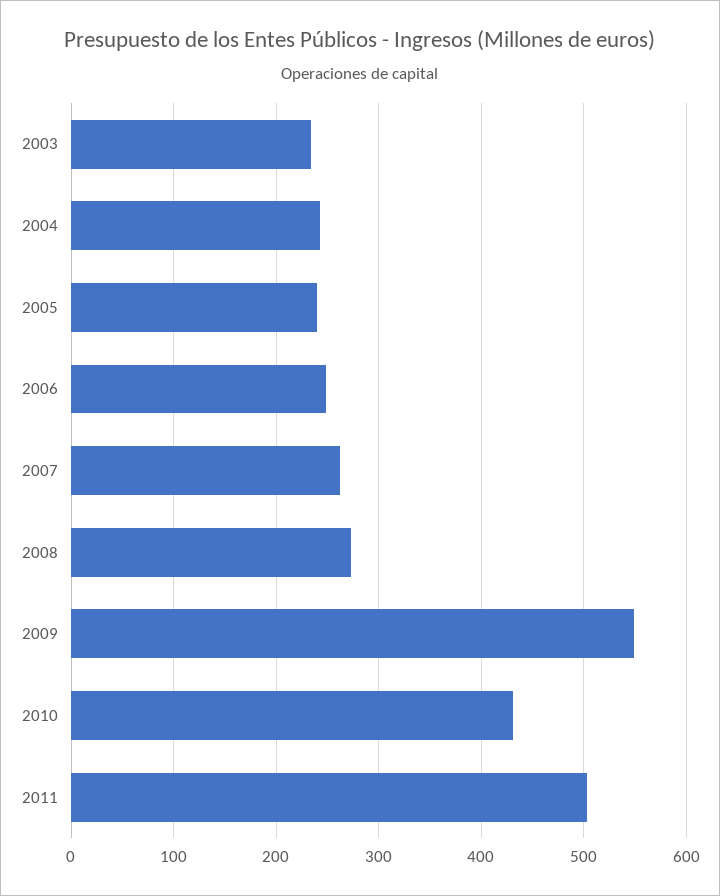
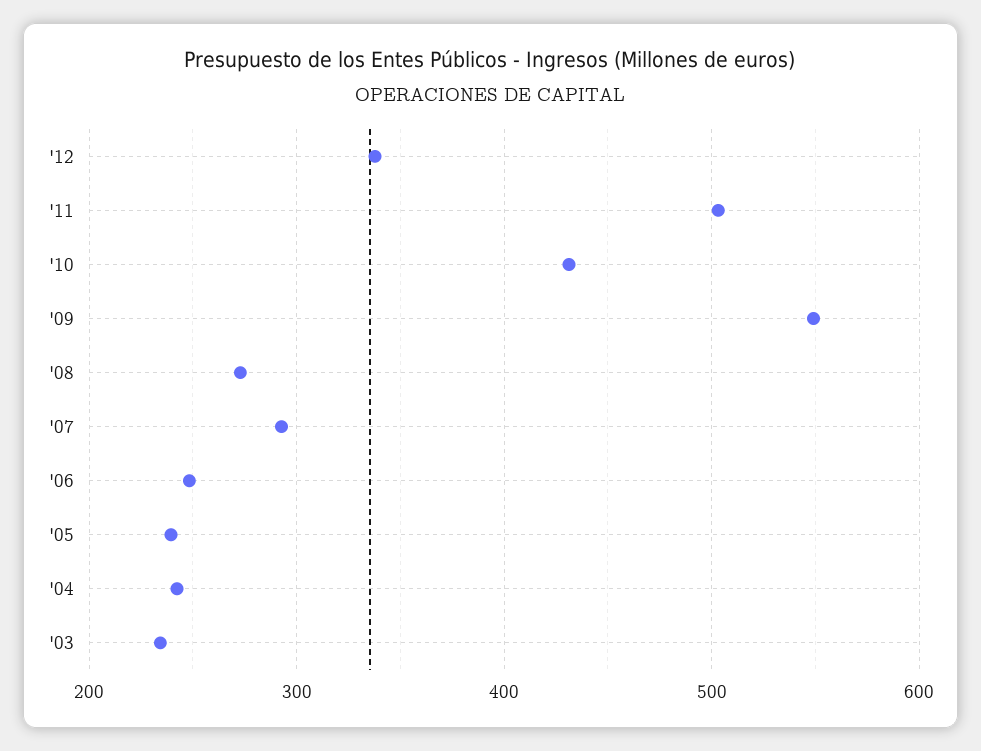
2007: 260 -> 290
'12: none -> 340

